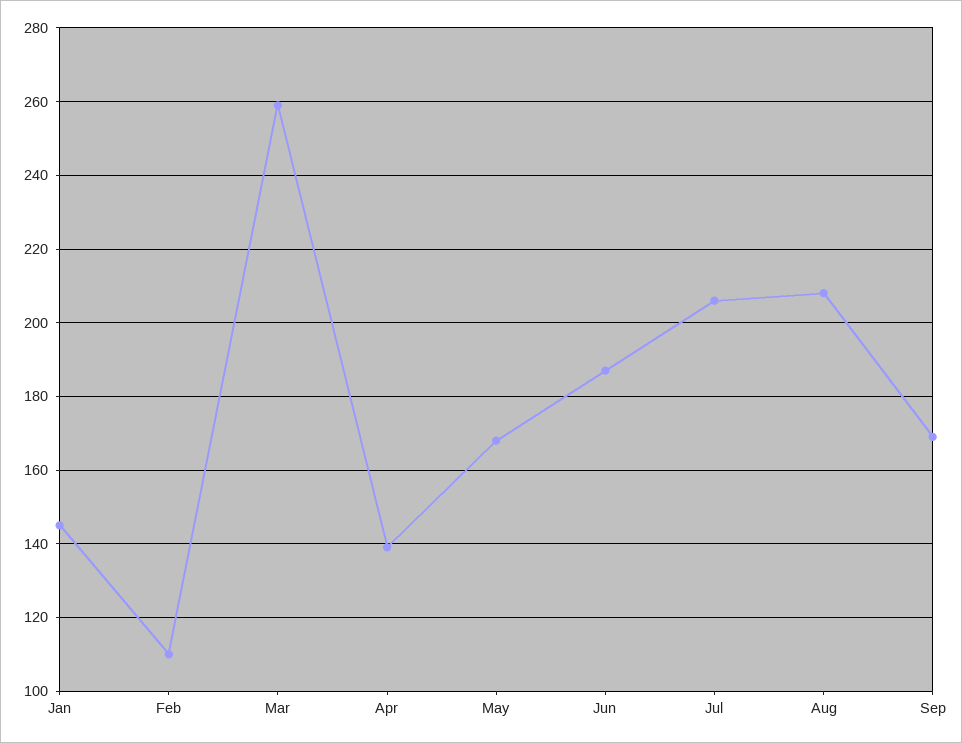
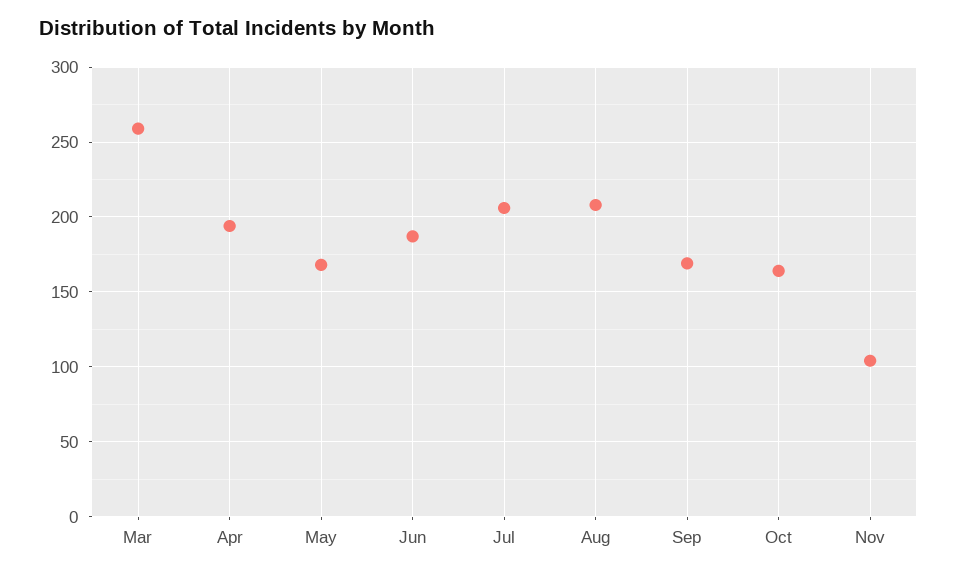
Jan: 145 -> none
Feb: 110 -> none
Apr: 140 -> 195
Oct: none -> 165
Nov: none -> 105

